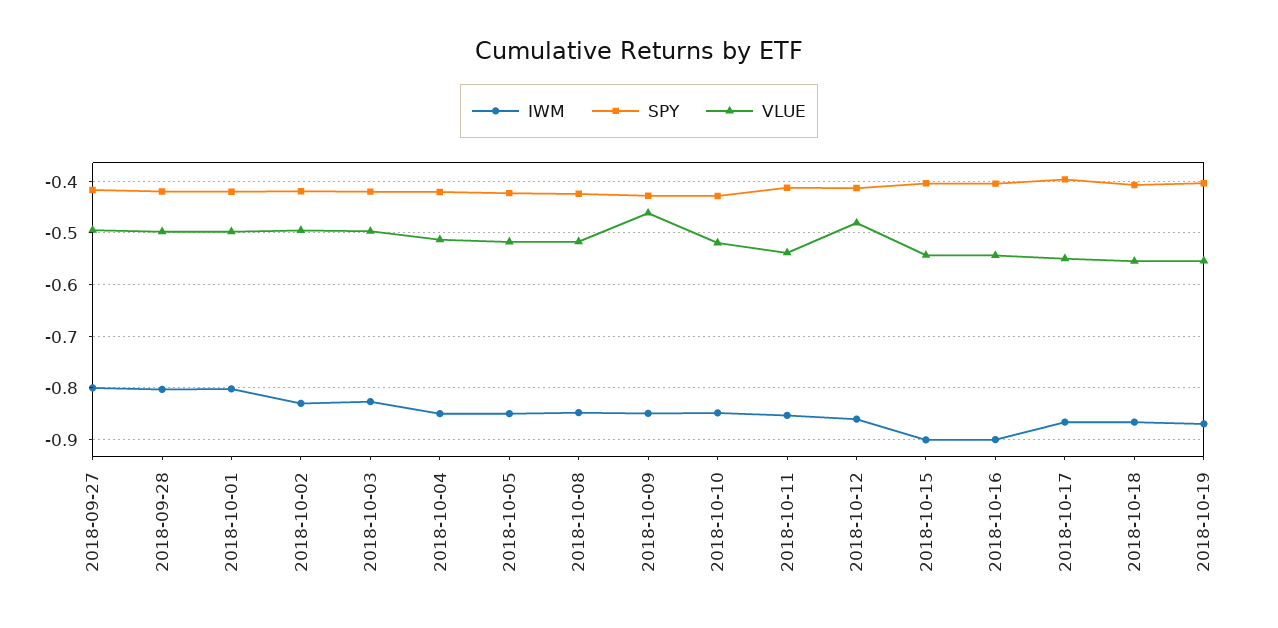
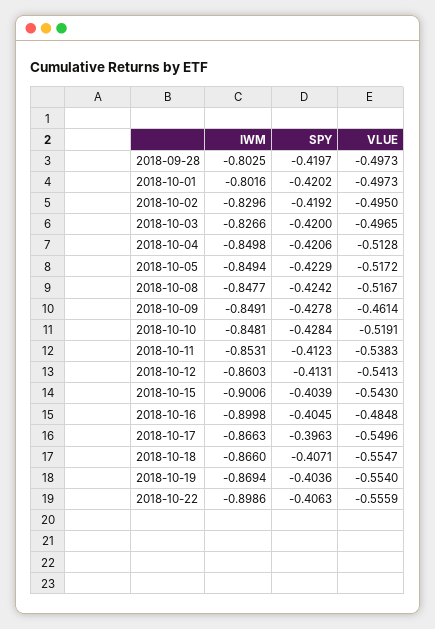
IWM, 2018-09-27: -0.8 -> none
SPY, 2018-09-27: -0.42 -> none
VLUE, 2018-09-27: -0.5 -> none
VLUE, 2018-10-12: -0.48 -> -0.5413
VLUE, 2018-10-16: -0.54 -> -0.4848
IWM, 2018-10-22: none -> -0.8986
SPY, 2018-10-22: none -> -0.4063
VLUE, 2018-10-22: none -> -0.5559

